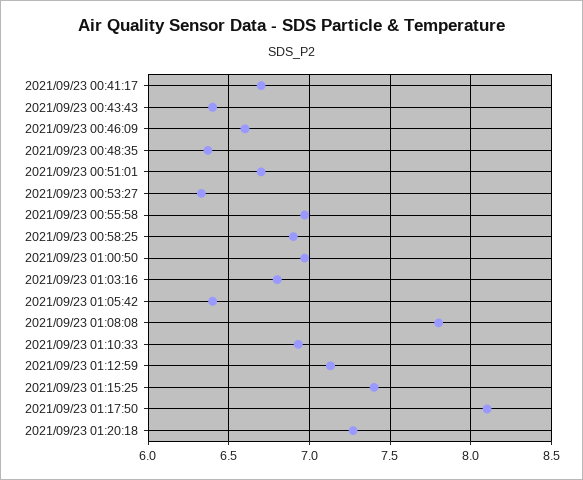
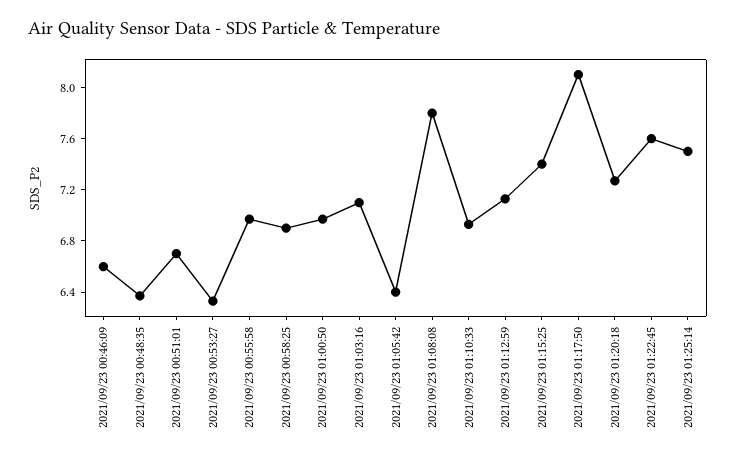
2021/09/23 00:41:17: 6.7 -> none
2021/09/23 00:43:43: 6.4 -> none
2021/09/23 01:03:16: 6.8 -> 7.1
2021/09/23 01:22:45: none -> 7.6
2021/09/23 01:25:14: none -> 7.5

